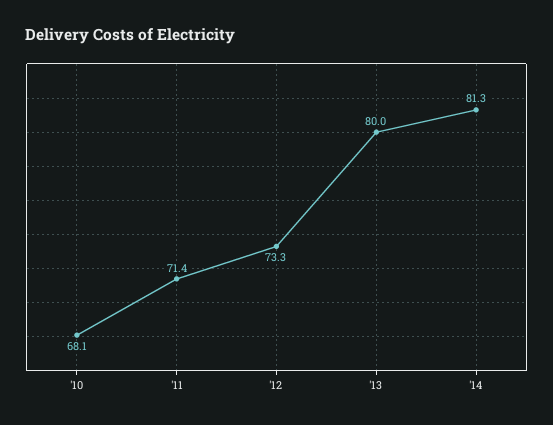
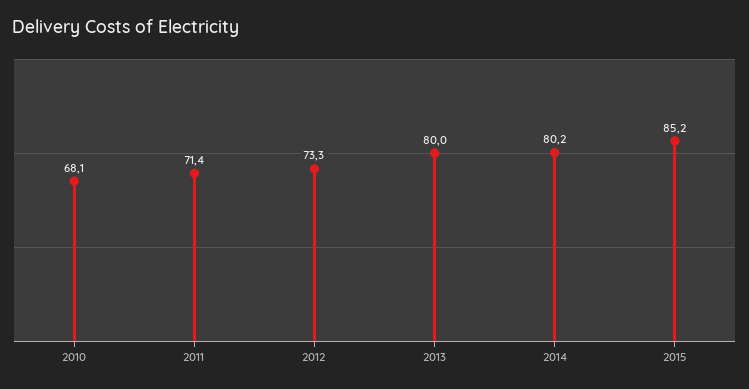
'14: 81.3 -> 80.2
2015: none -> 85.2

